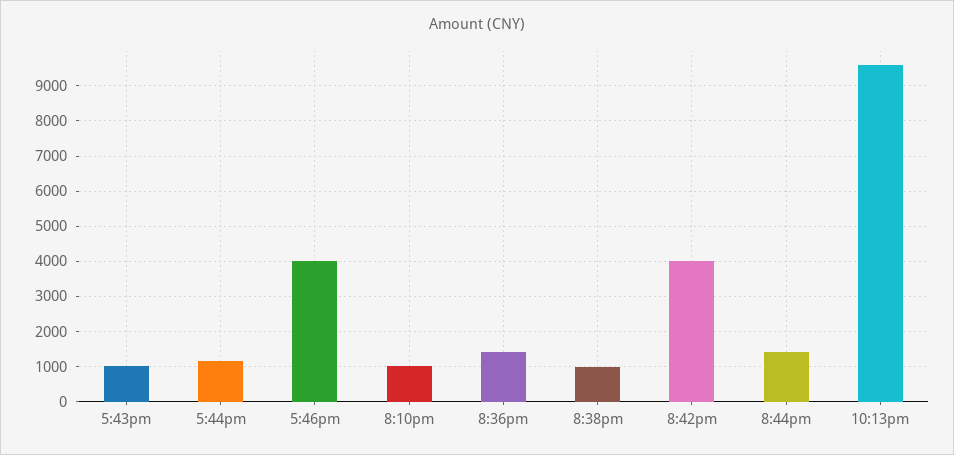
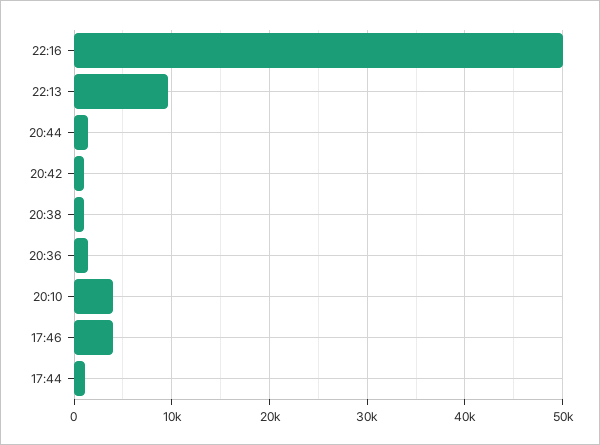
5:43pm: 1000 -> none
8:10pm: 1000 -> 4000
8:42pm: 4000 -> 1000
22:16: none -> 50000

